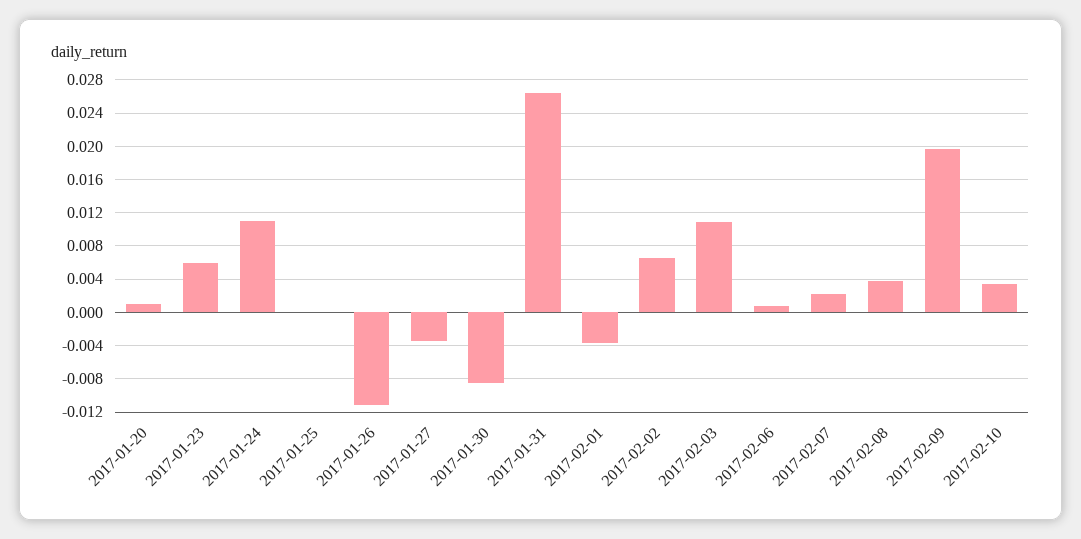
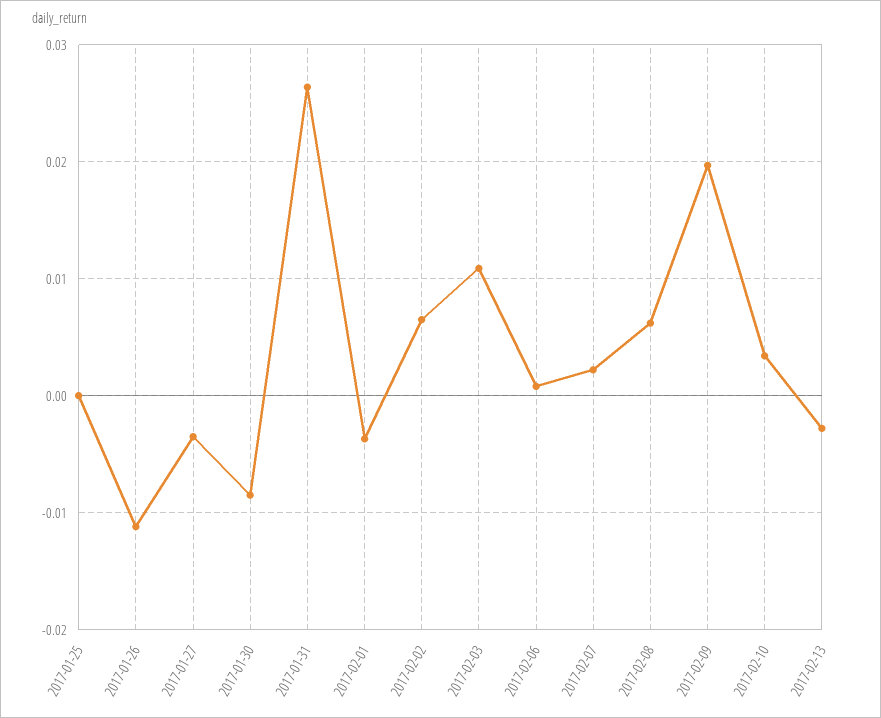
2017-01-20: 0.001 -> none
2017-01-23: 0.006 -> none
2017-01-24: 0.011 -> none
2017-02-08: 0.004 -> 0.006
2017-02-13: none -> -0.003

